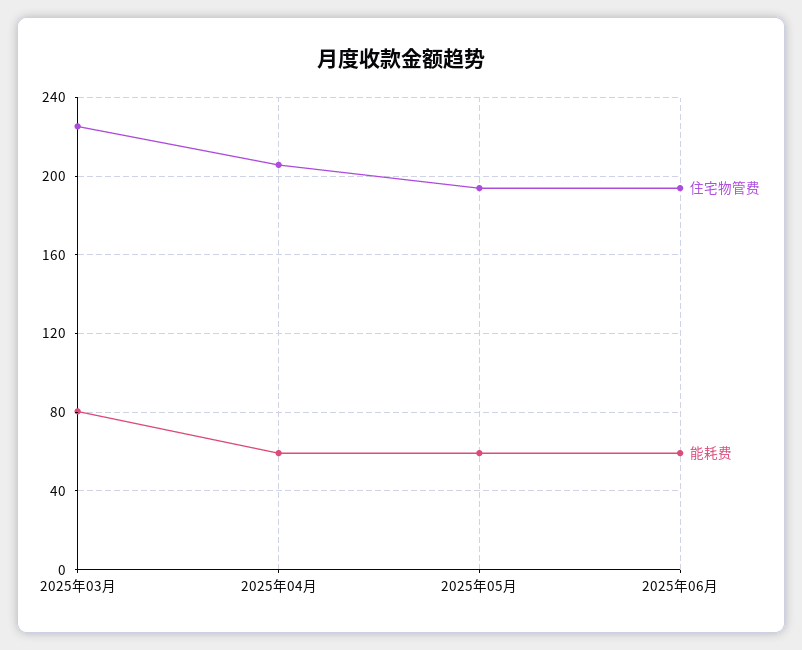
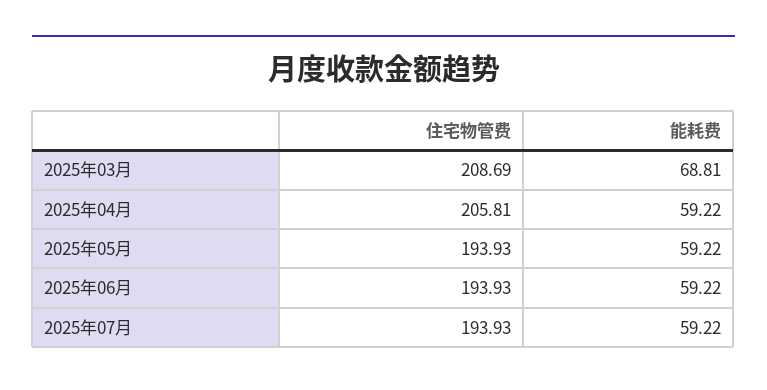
住宅物管费, 2025年03月: 225 -> 208.69
能耗费, 2025年03月: 80 -> 68.81
住宅物管费, 2025年07月: none -> 193.93
能耗费, 2025年07月: none -> 59.22

